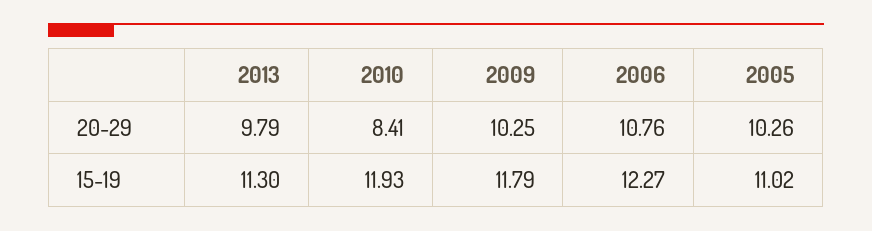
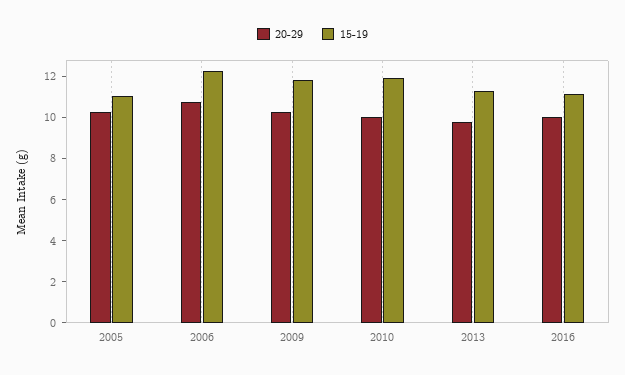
20-29, 2010: 8.41 -> 10
20-29, 2016: none -> 10
15-19, 2016: none -> 11

